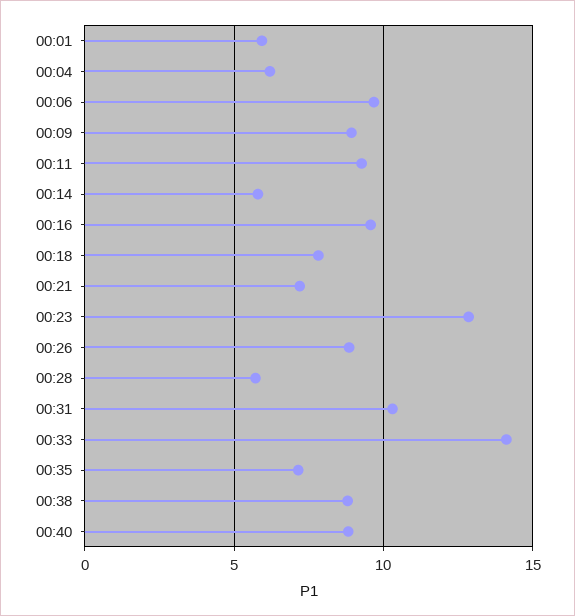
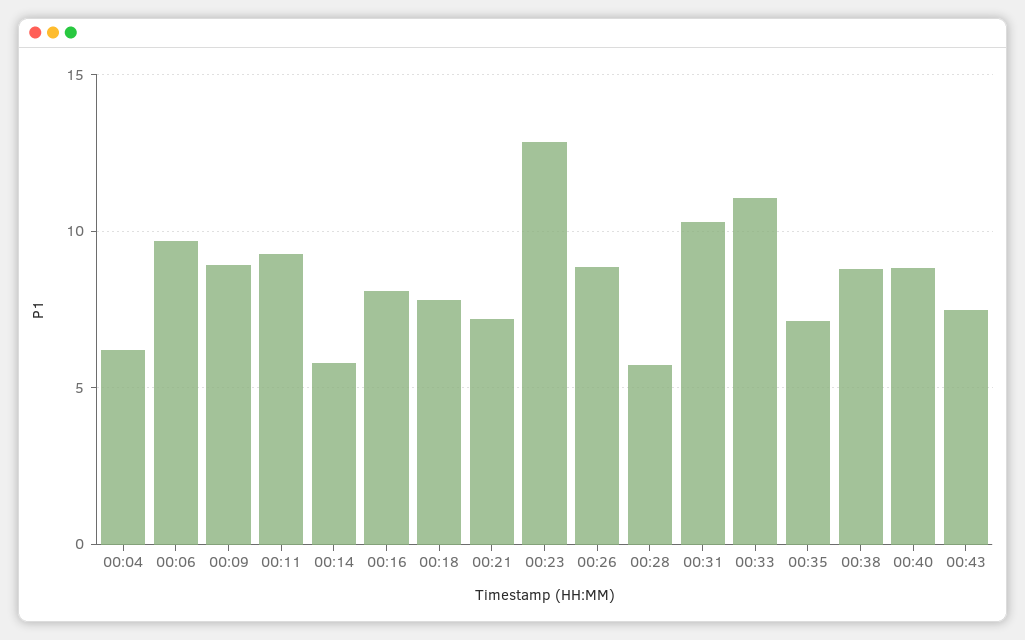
00:01: 6 -> none
00:16: 9.5 -> 8
00:33: 14 -> 11
00:43: none -> 7.5

